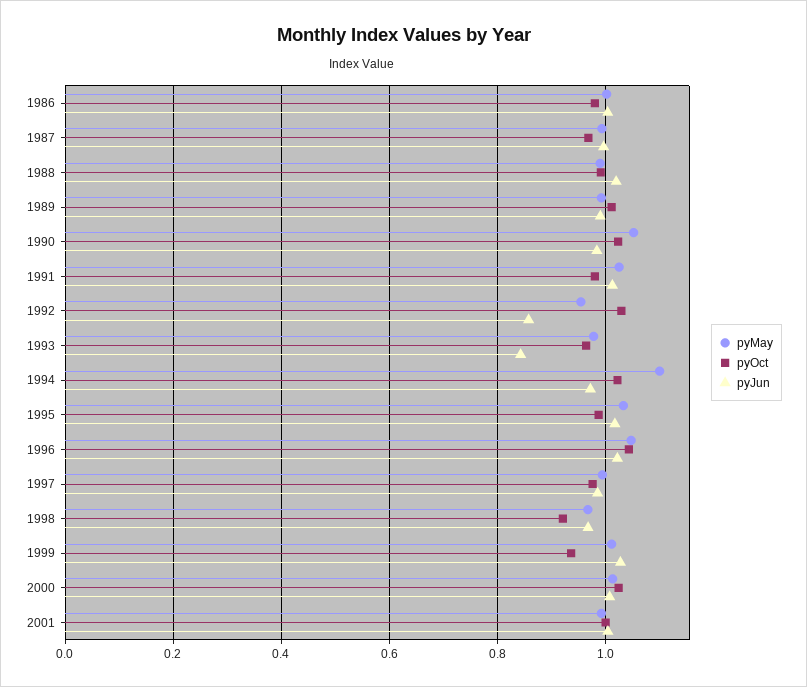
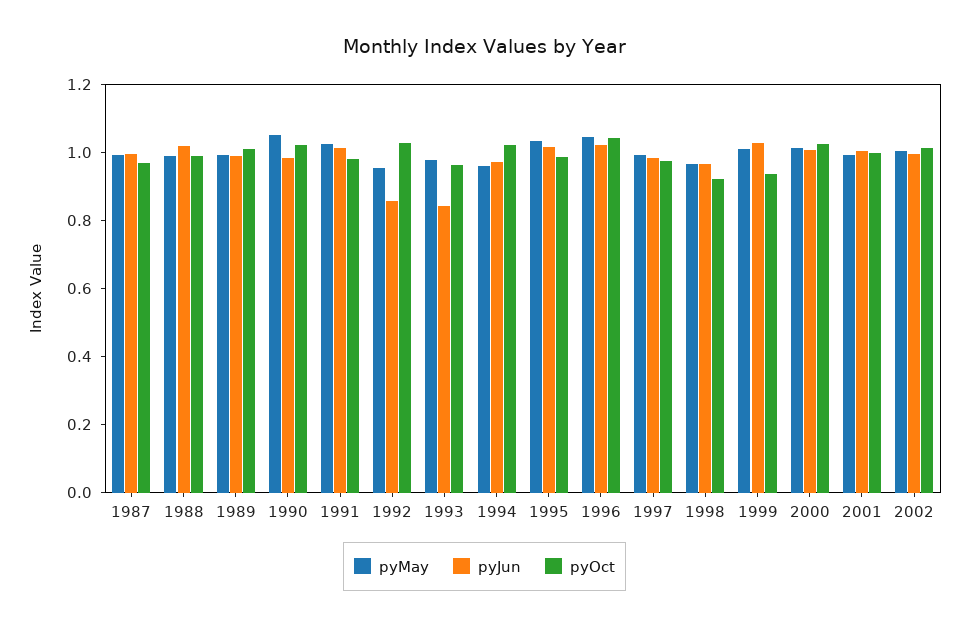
pyMay, 1986: 1 -> none
pyOct, 1986: 0.98 -> none
pyJun, 1986: 1 -> none
pyMay, 1994: 1.1 -> 0.95
pyMay, 2002: none -> 1
pyJun, 2002: none -> 1
pyOct, 2002: none -> 1

